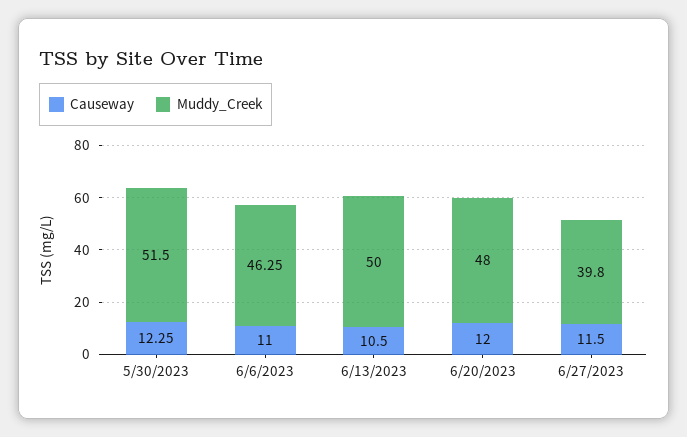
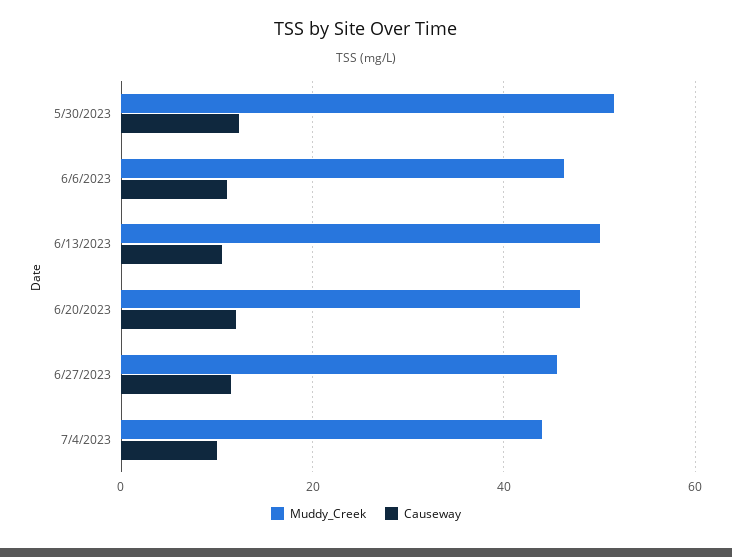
Muddy_Creek, 6/27/2023: 39.8 -> 46
Muddy_Creek, 7/4/2023: none -> 44
Causeway, 7/4/2023: none -> 10

